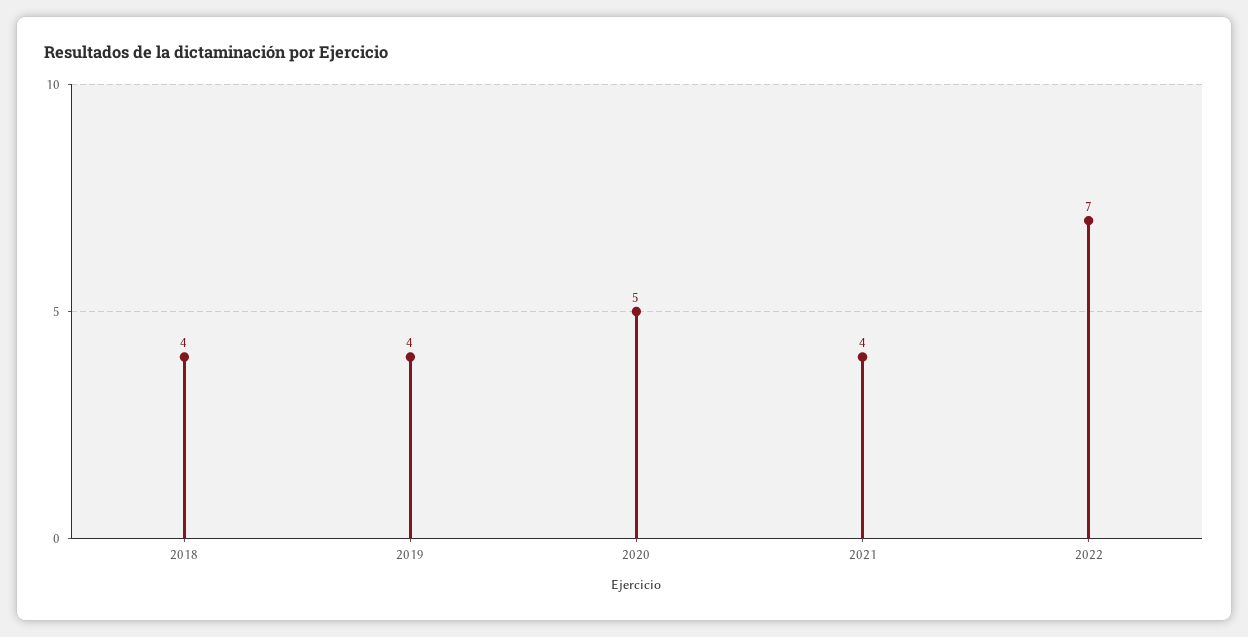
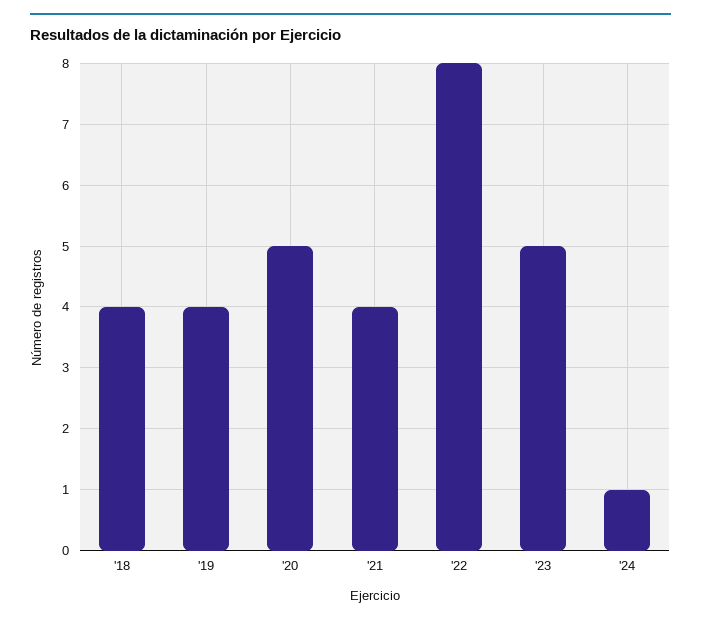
2022: 7 -> 8
'23: none -> 5
'24: none -> 1

